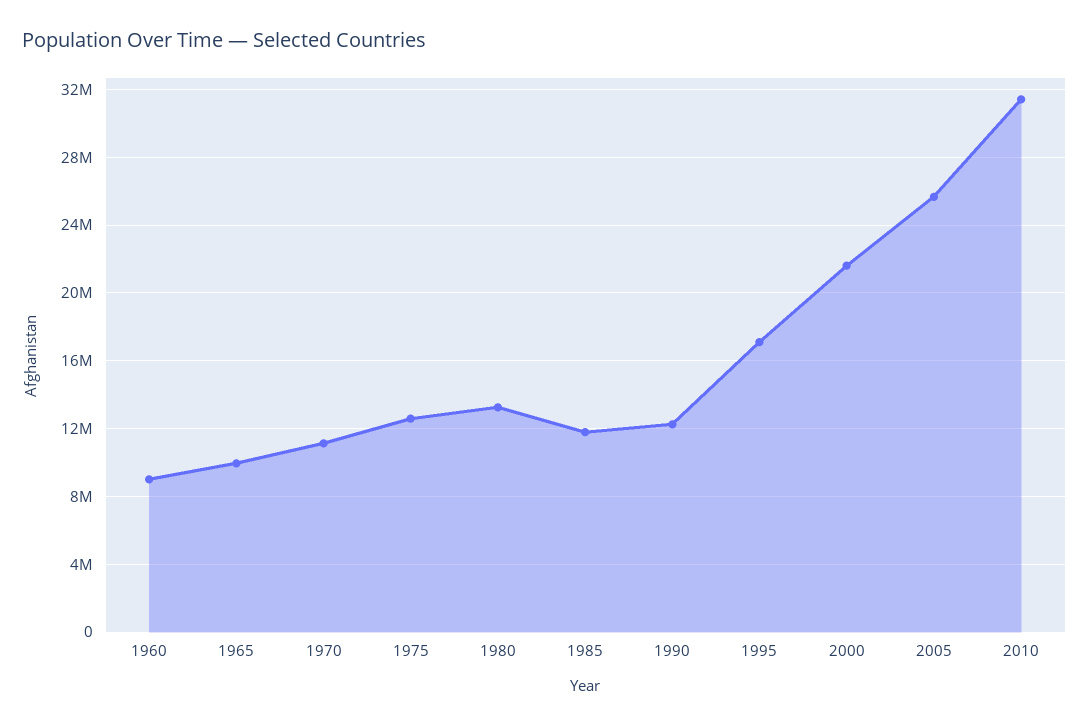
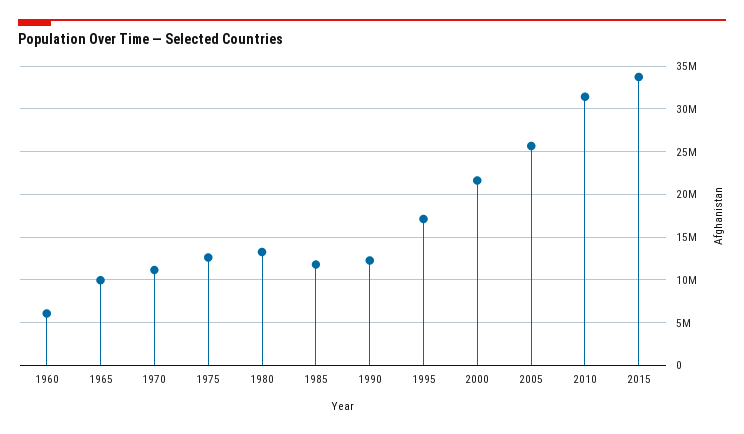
1960: 9000000 -> 6000000
2015: none -> 34000000

